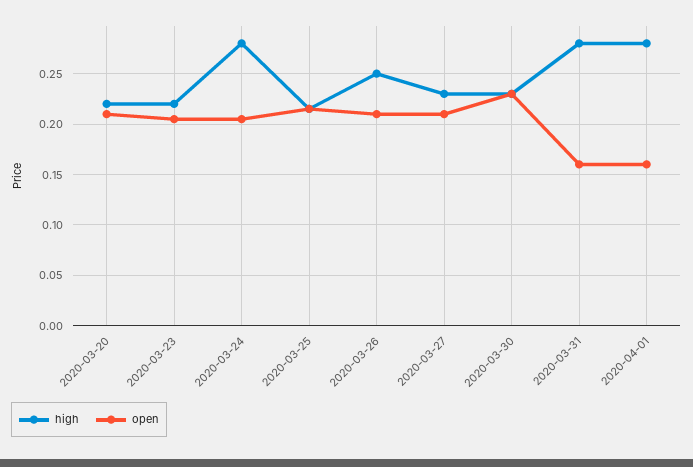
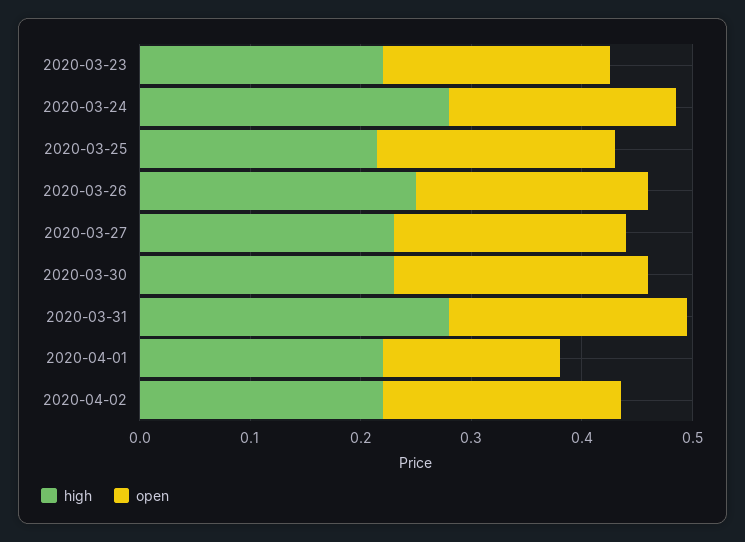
high, 2020-03-20: 0.22 -> none
open, 2020-03-20: 0.21 -> none
open, 2020-03-31: 0.16 -> 0.22
high, 2020-04-01: 0.28 -> 0.22
high, 2020-04-02: none -> 0.22
open, 2020-04-02: none -> 0.22

